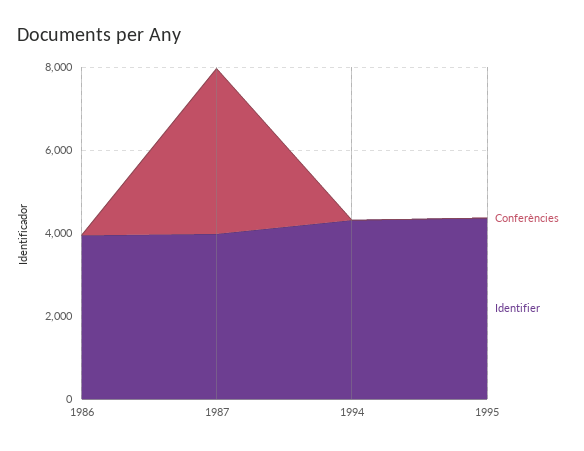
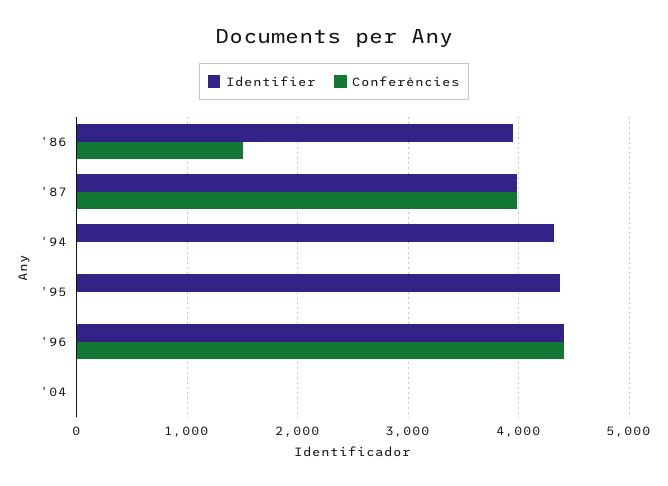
Conferències, 1986: 0 -> 1500
Identifier, '96: none -> 4400
Conferències, '96: none -> 4400
Identifier, '04: none -> 0
Conferències, '04: none -> 0

